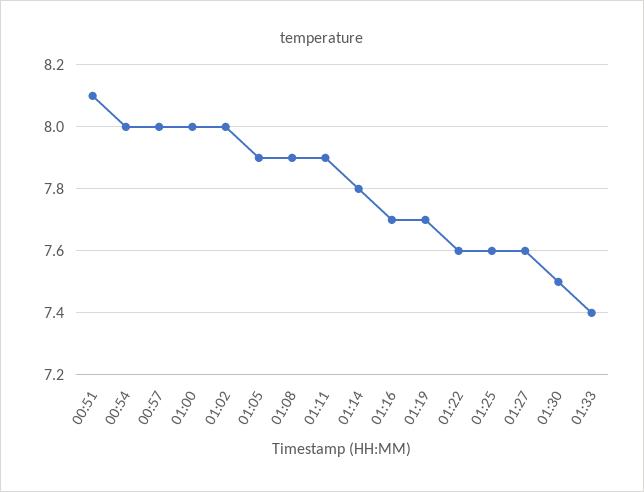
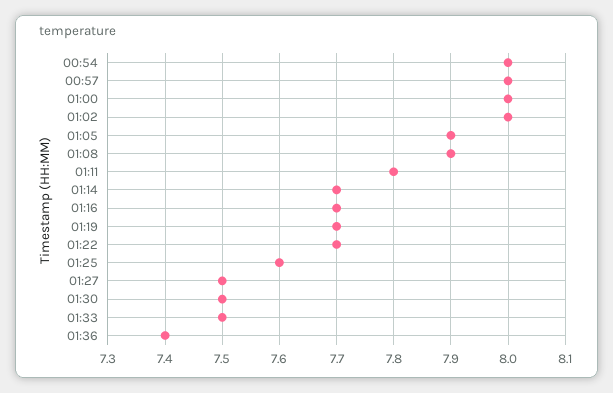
00:51: 8.1 -> none
01:11: 7.9 -> 7.8
01:14: 7.8 -> 7.7
01:22: 7.6 -> 7.7
01:27: 7.6 -> 7.5
01:33: 7.4 -> 7.5
01:36: none -> 7.4

